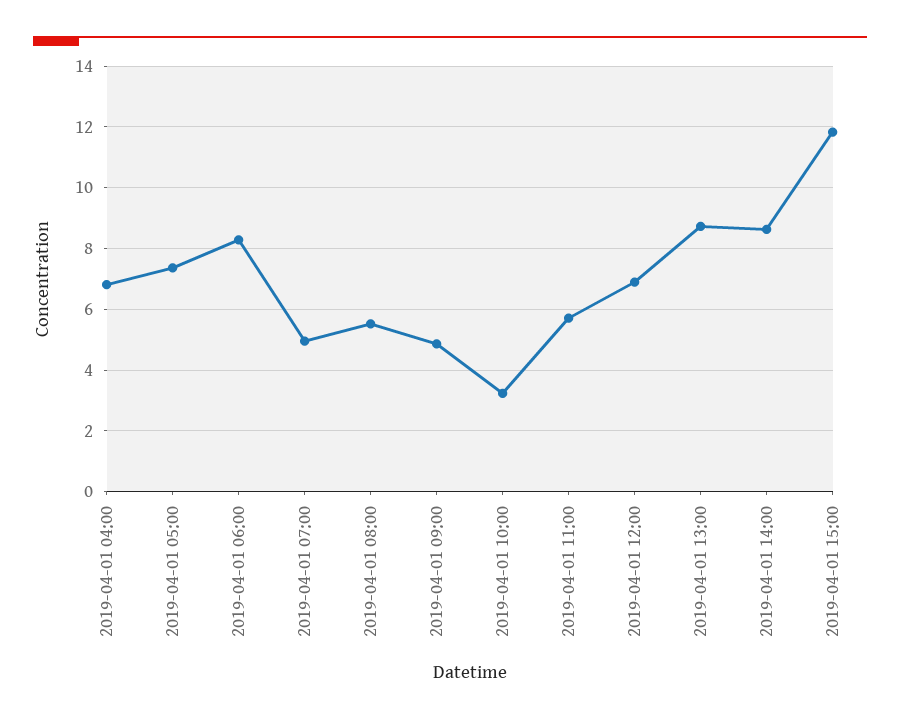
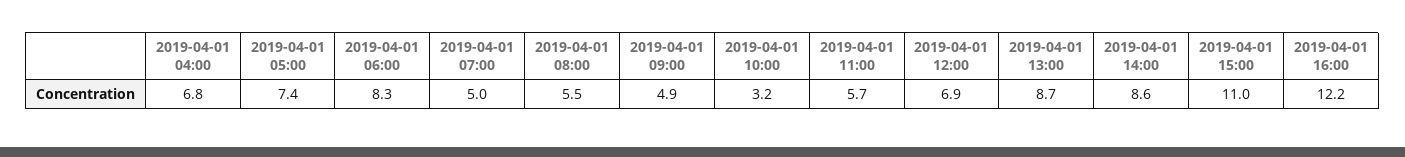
2019-04-01 15:00: 11.8 -> 11
2019-04-01 16:00: none -> 12.2

